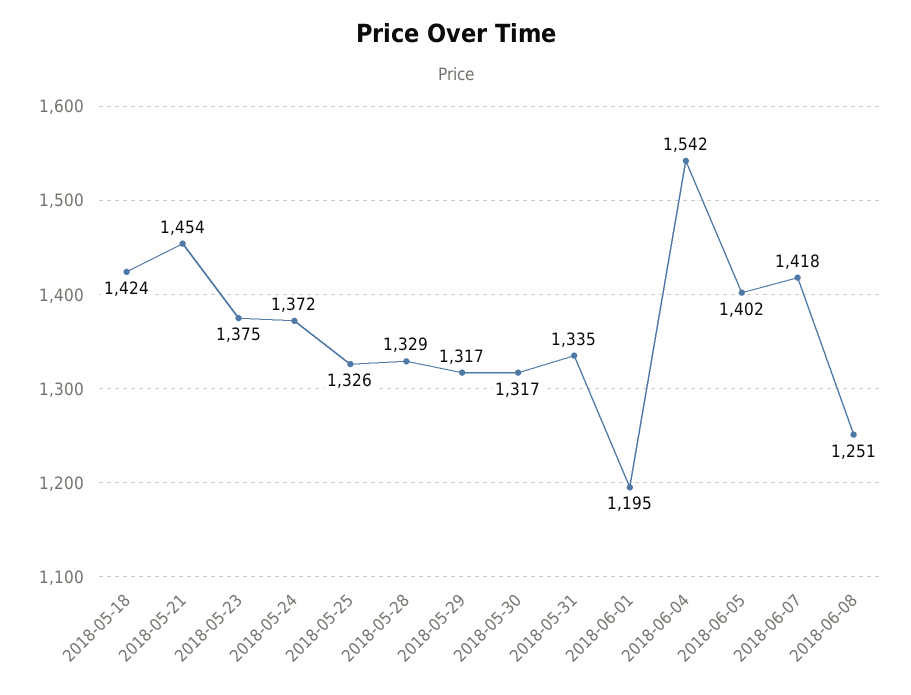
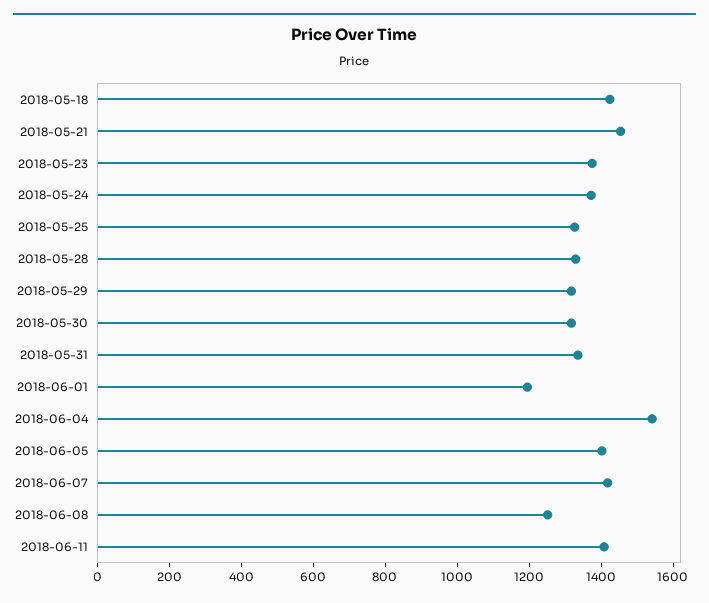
2018-06-11: none -> 1400

